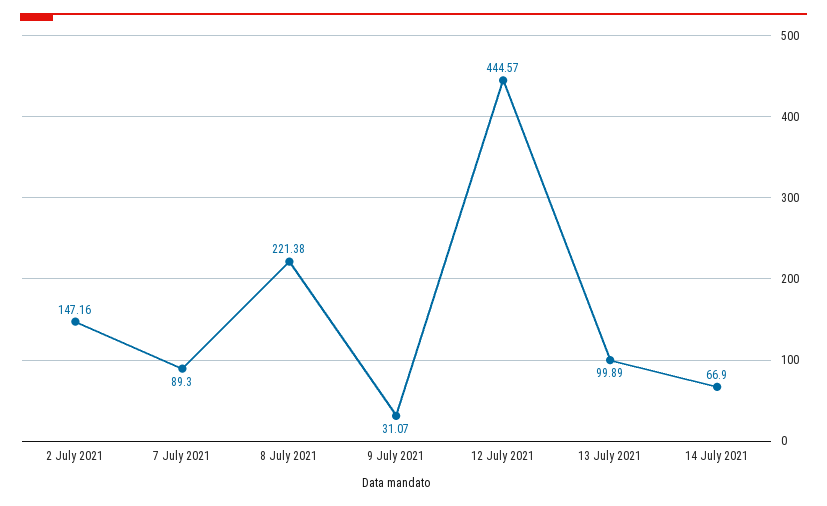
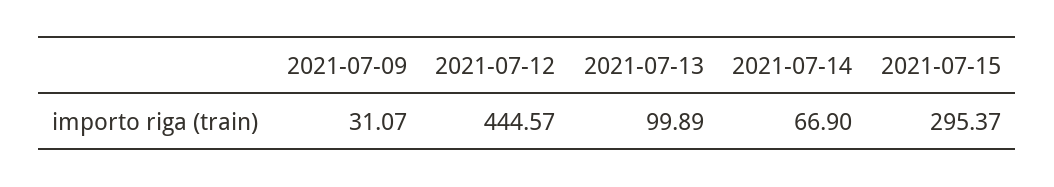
2 July 2021: 147.16 -> none
7 July 2021: 89.3 -> none
8 July 2021: 221.38 -> none
2021-07-15: none -> 295.37

